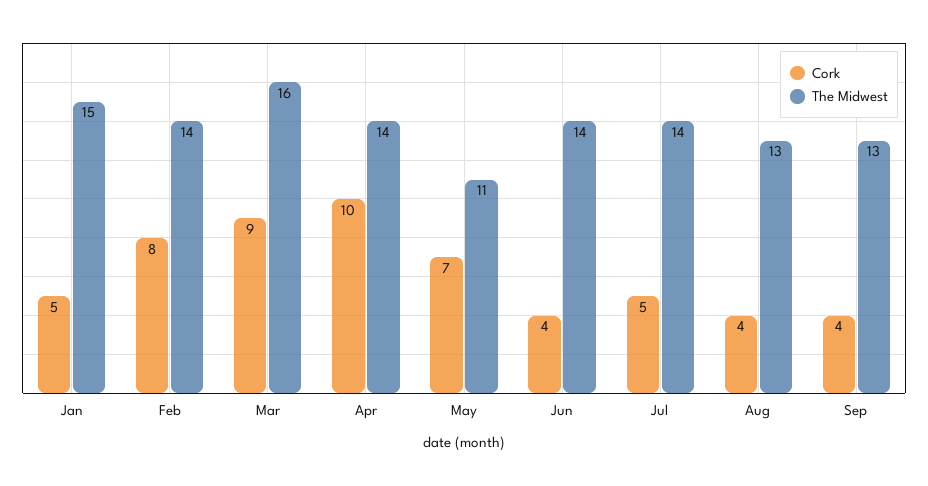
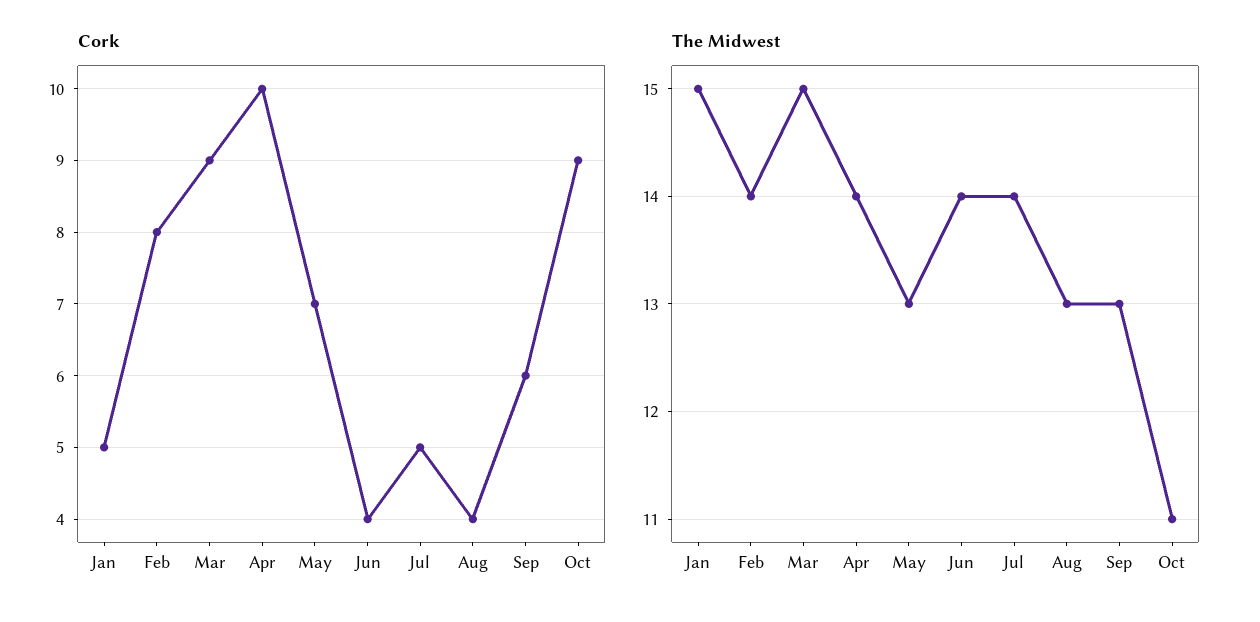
The Midwest, Mar: 16 -> 15
The Midwest, May: 11 -> 13
Cork, Sep: 4 -> 6
Cork, Oct: none -> 9
The Midwest, Oct: none -> 11

